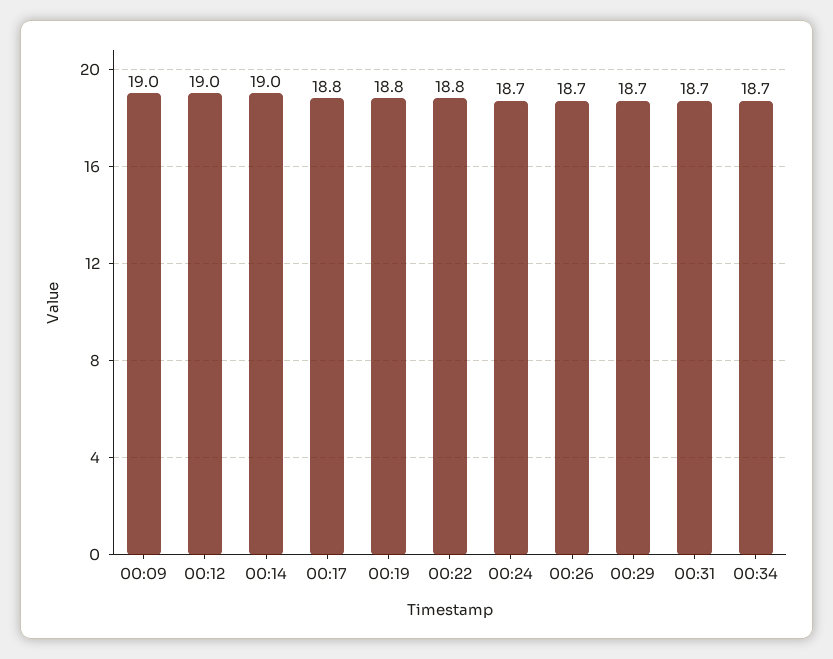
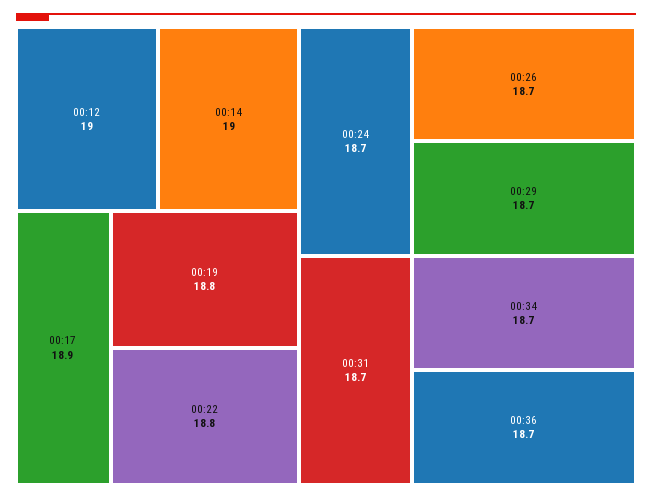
00:09: 19 -> none
00:17: 18.8 -> 18.9
00:36: none -> 18.7

